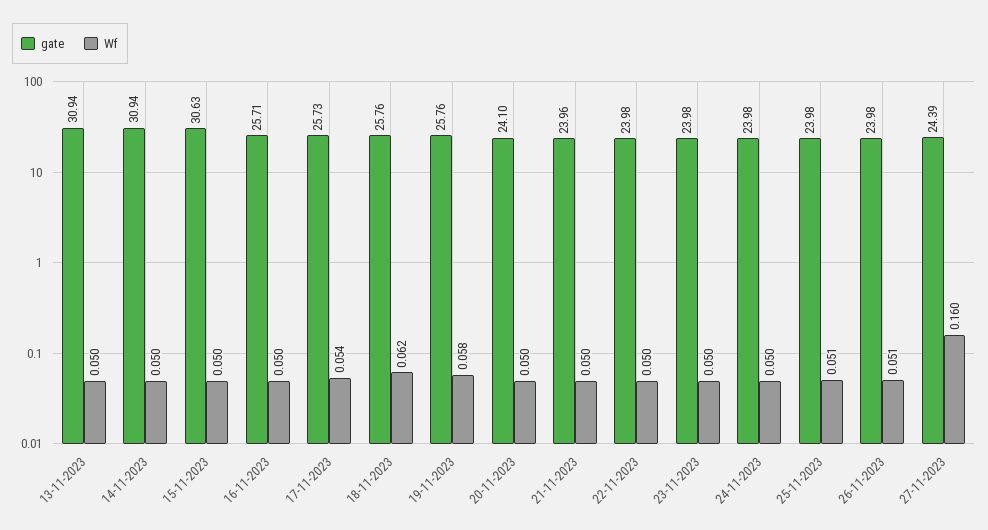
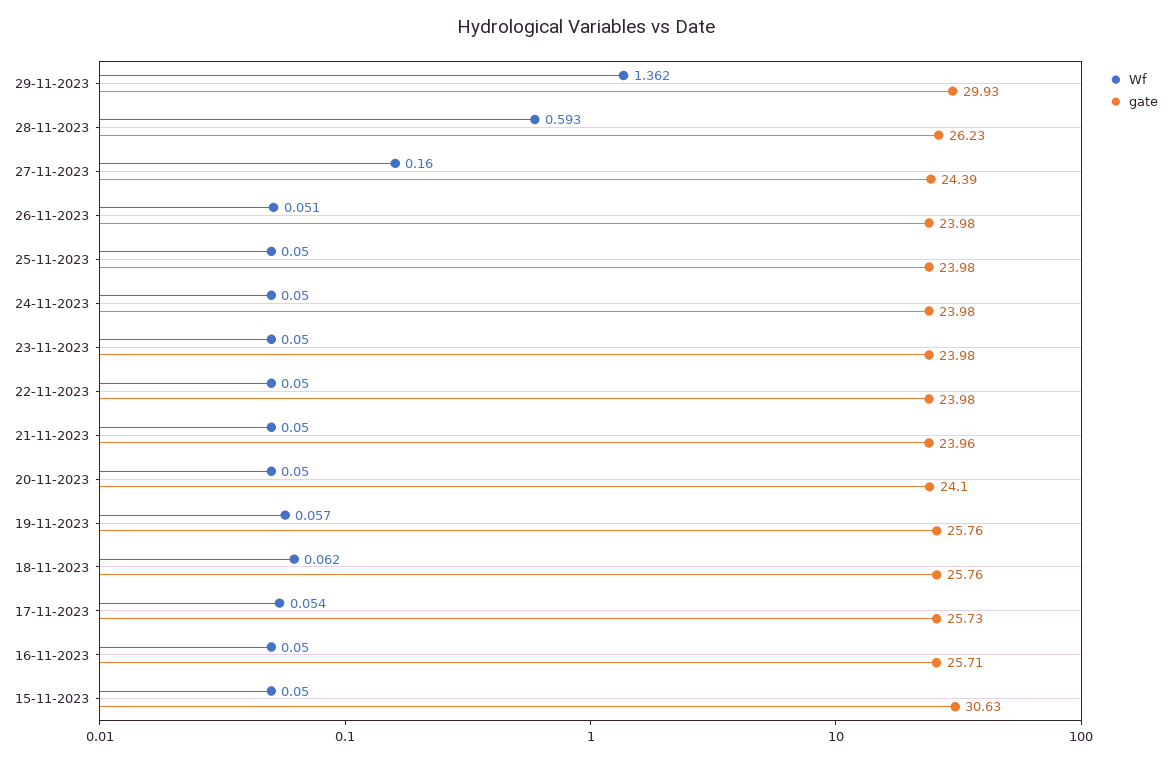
gate, 13-11-2023: 30.94 -> none
Wf, 13-11-2023: 0.05 -> none
gate, 14-11-2023: 30.94 -> none
Wf, 14-11-2023: 0.05 -> none
Wf, 19-11-2023: 0.058 -> 0.057
Wf, 25-11-2023: 0.051 -> 0.05
Wf, 29-11-2023: none -> 1.362
gate, 29-11-2023: none -> 29.93
Wf, 28-11-2023: none -> 0.593
gate, 28-11-2023: none -> 26.23

